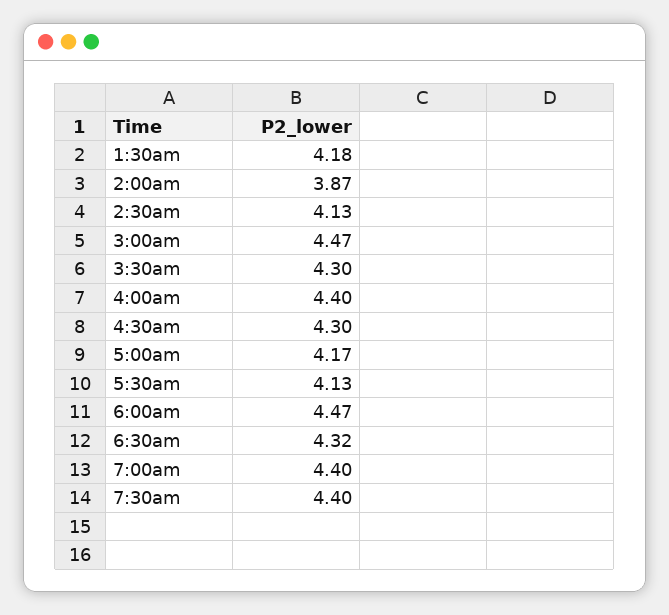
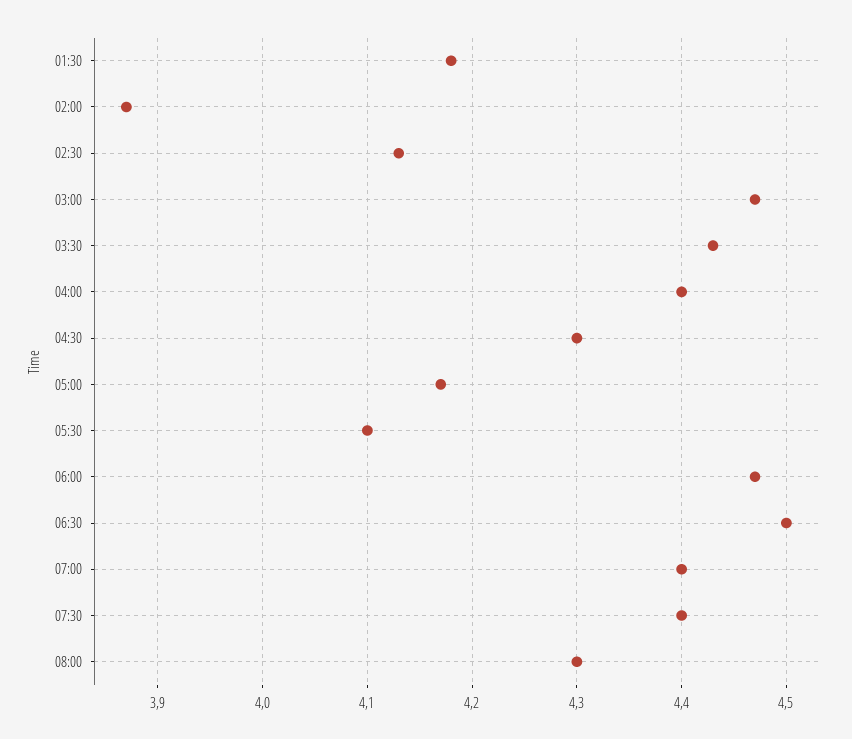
3:30am: 4.3 -> 4.43
5:30am: 4.13 -> 4.1
6:30am: 4.32 -> 4.5
08:00: none -> 4.3

